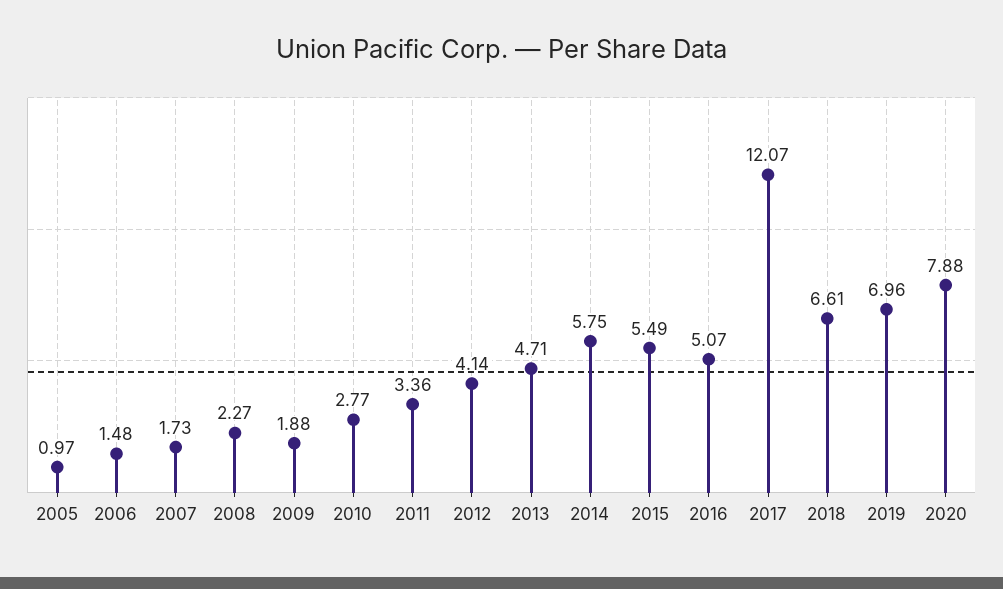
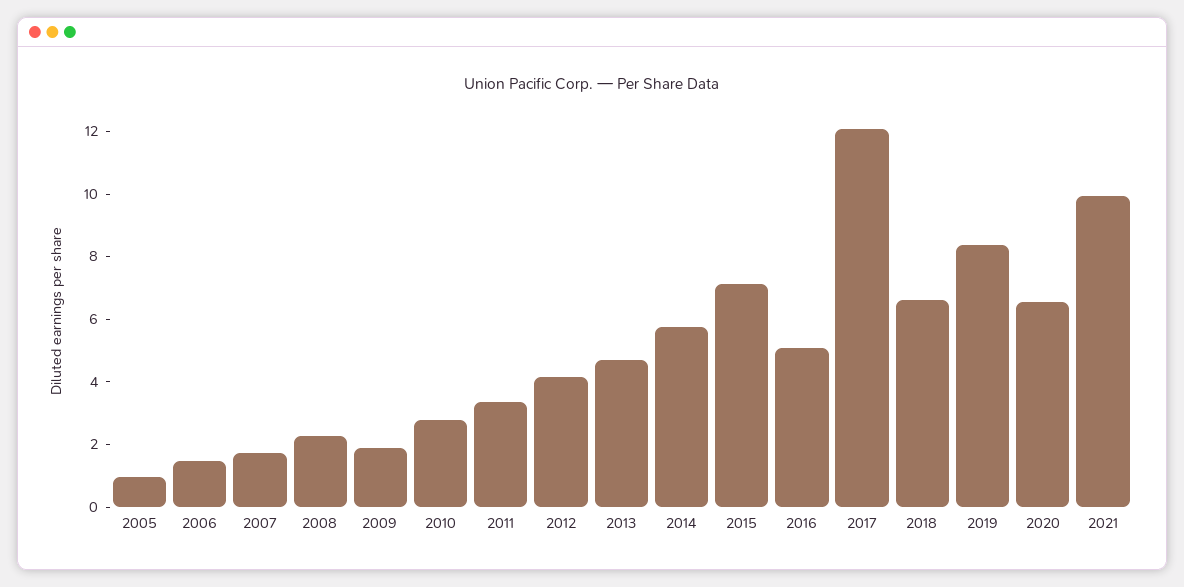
2015: 5.49 -> 7
2019: 6.96 -> 8.5
2020: 7.88 -> 6.5
2021: none -> 10

